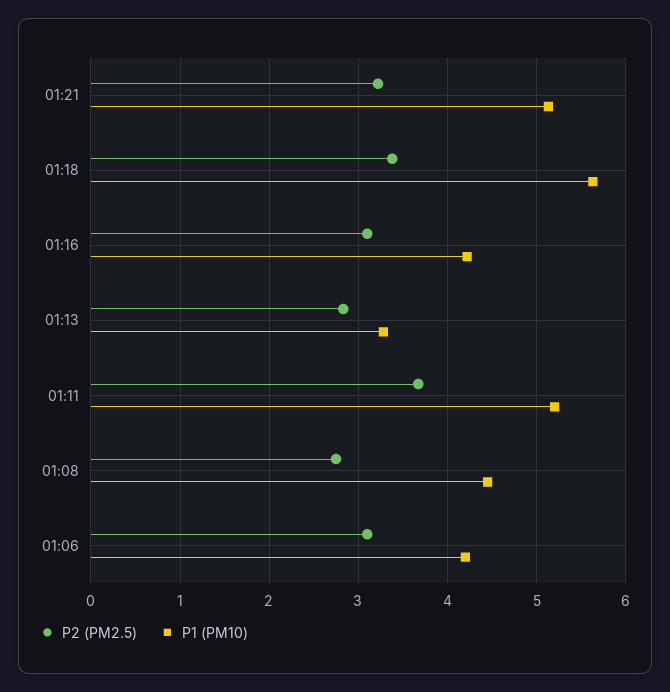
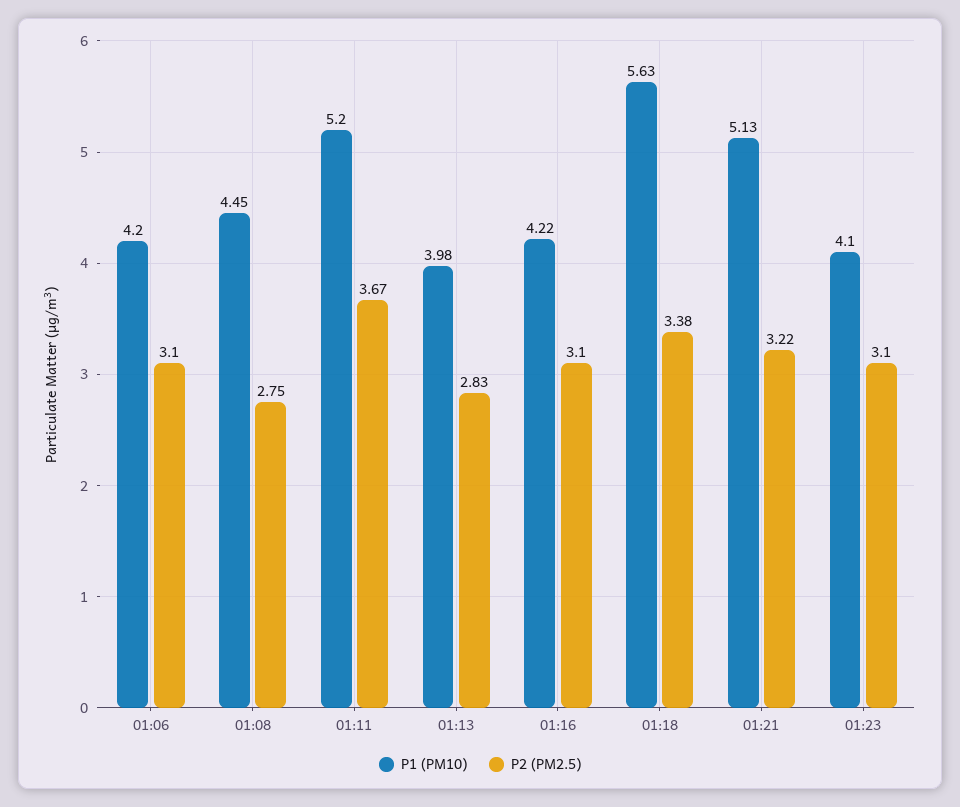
P1 (PM10), 01:13: 3.3 -> 3.98
P1 (PM10), 01:23: none -> 4.1
P2 (PM2.5), 01:23: none -> 3.1

